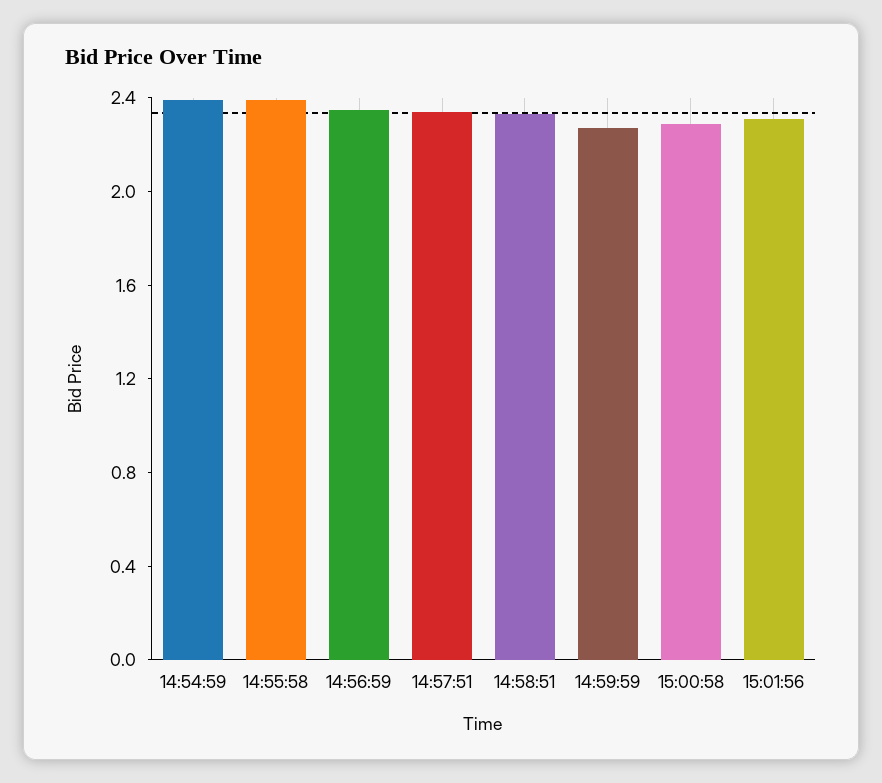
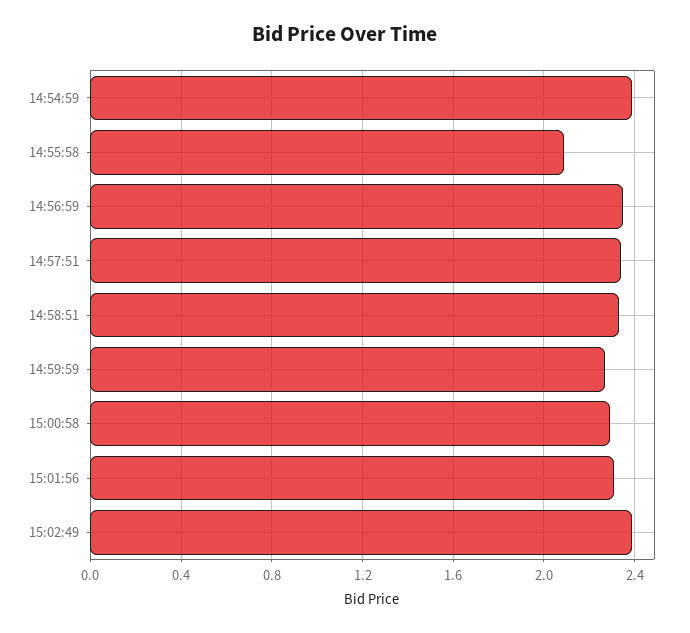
14:55:58: 2.4 -> 2.1
15:02:49: none -> 2.4

